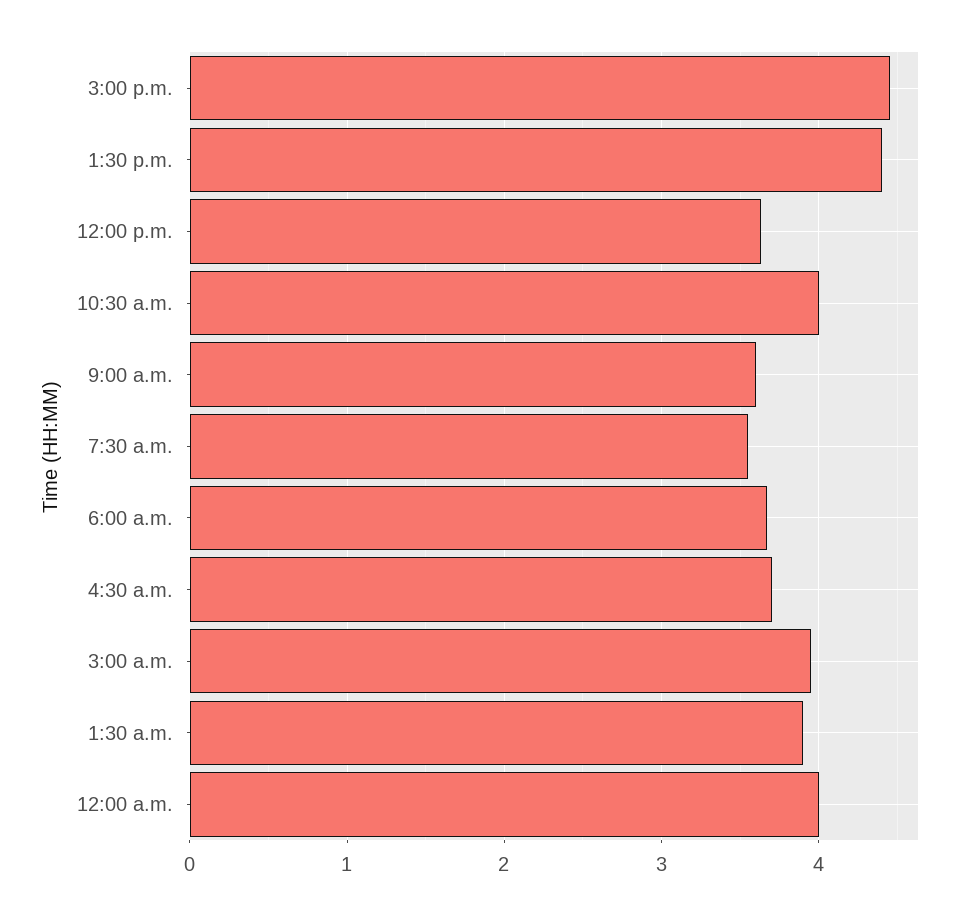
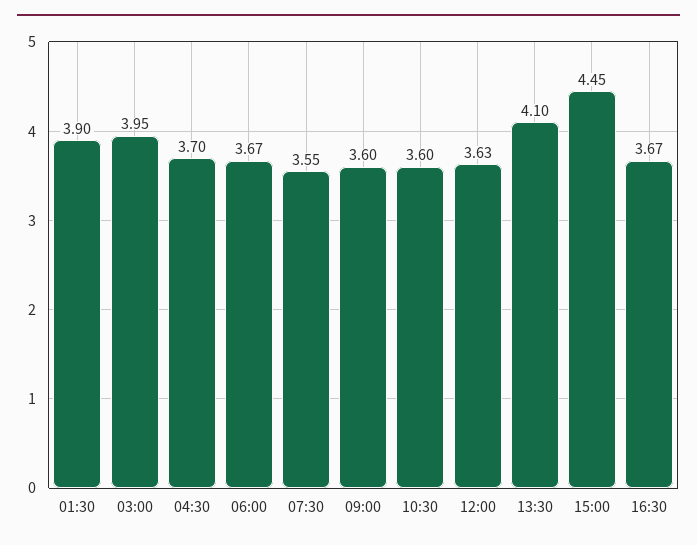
1:30 p.m.: 4.4 -> 4.1
10:30 a.m.: 4 -> 3.6
12:00 a.m.: 4 -> none
16:30: none -> 3.67

